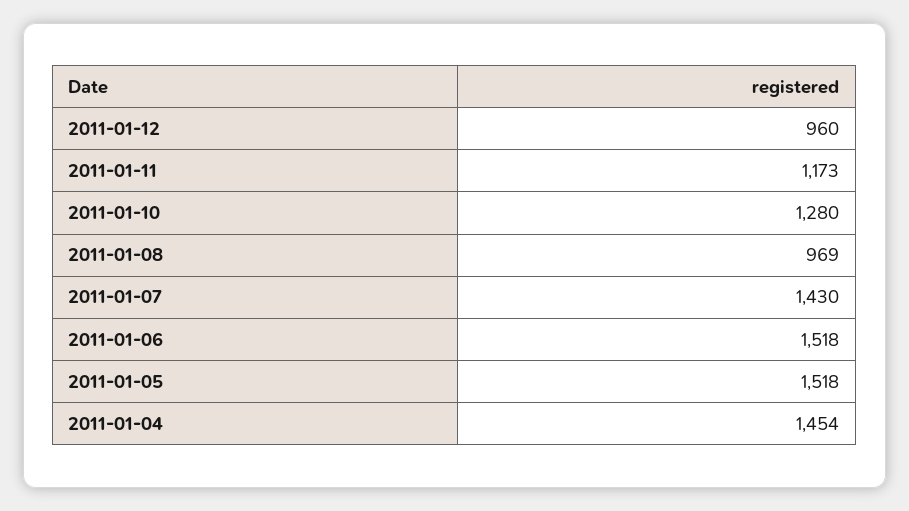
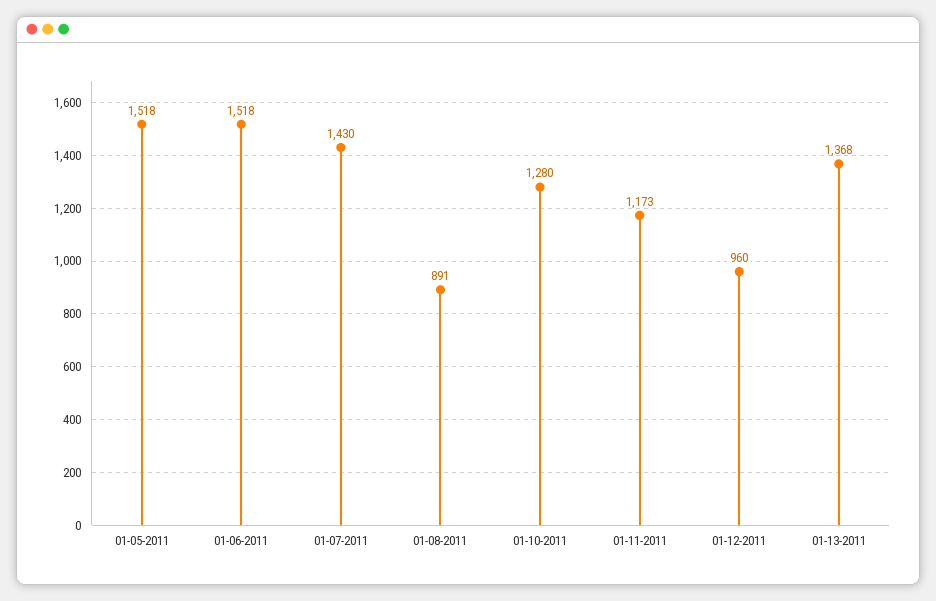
2011-01-08: 969 -> 891
2011-01-04: 1454 -> none
01-13-2011: none -> 1368

